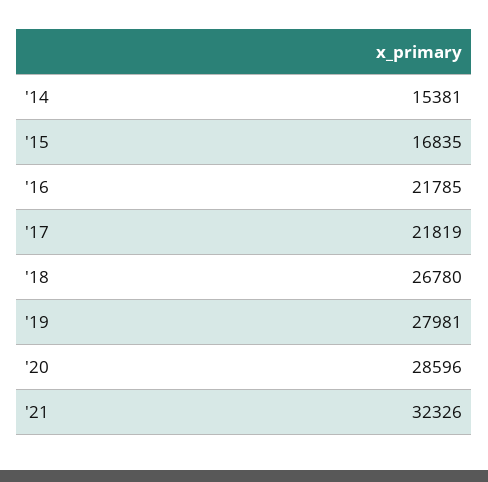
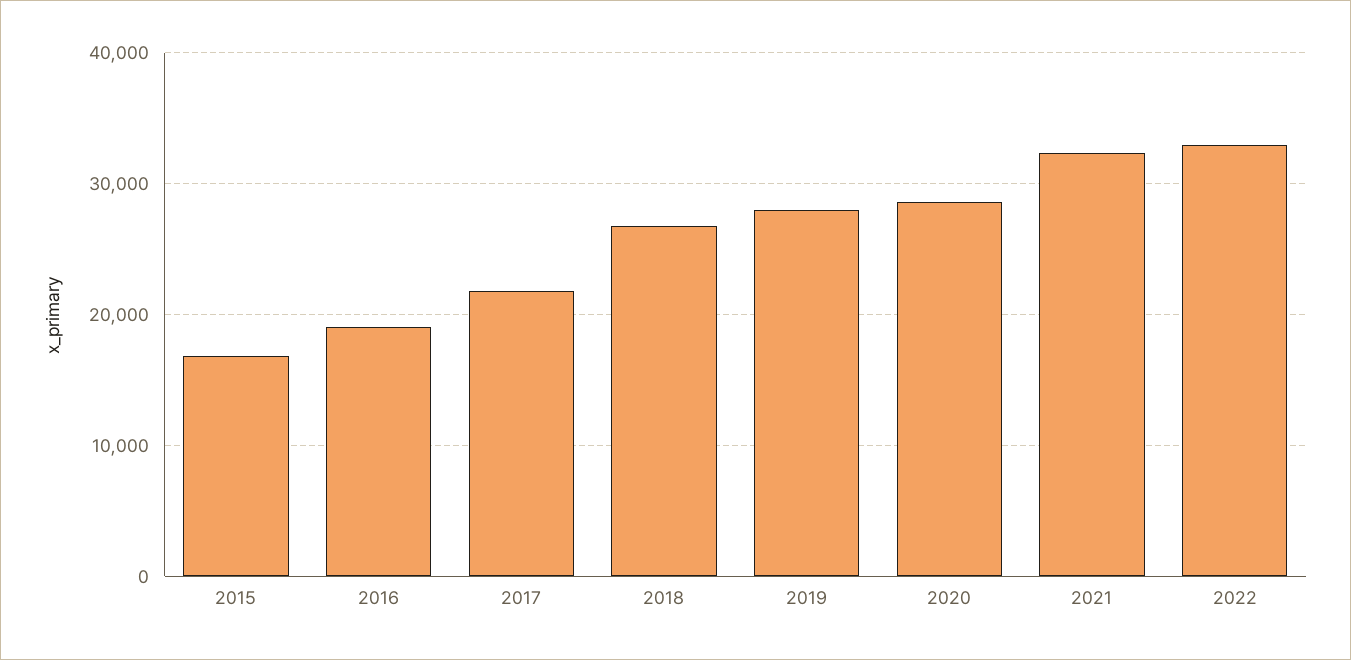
'14: 15381 -> none
'16: 21785 -> 19000
2022: none -> 33000

